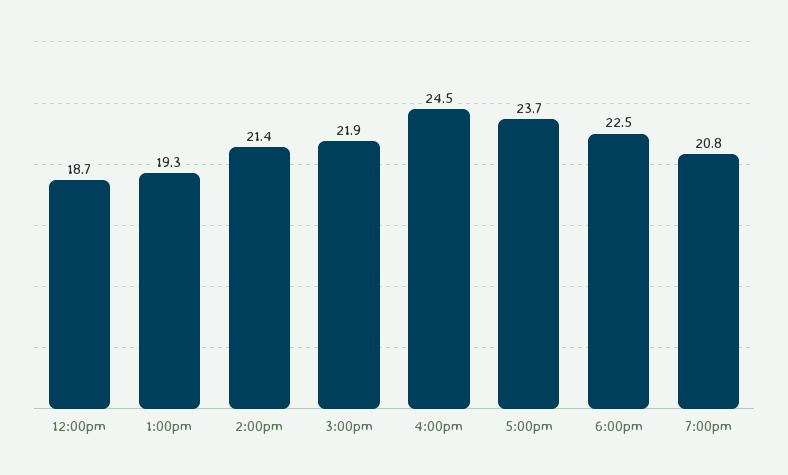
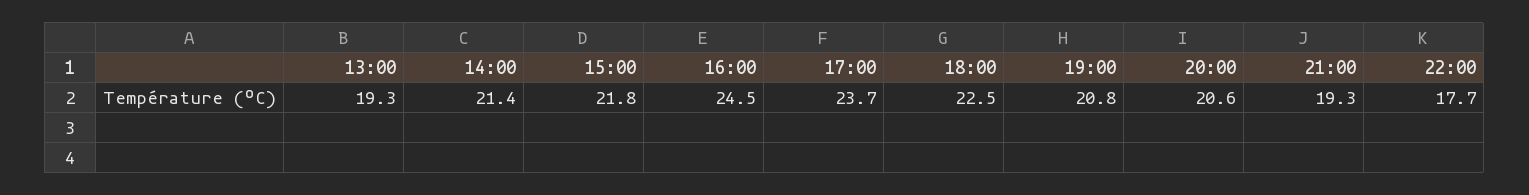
12:00pm: 18.7 -> none
3:00pm: 21.9 -> 21.8
20:00: none -> 20.6
21:00: none -> 19.3
22:00: none -> 17.7

